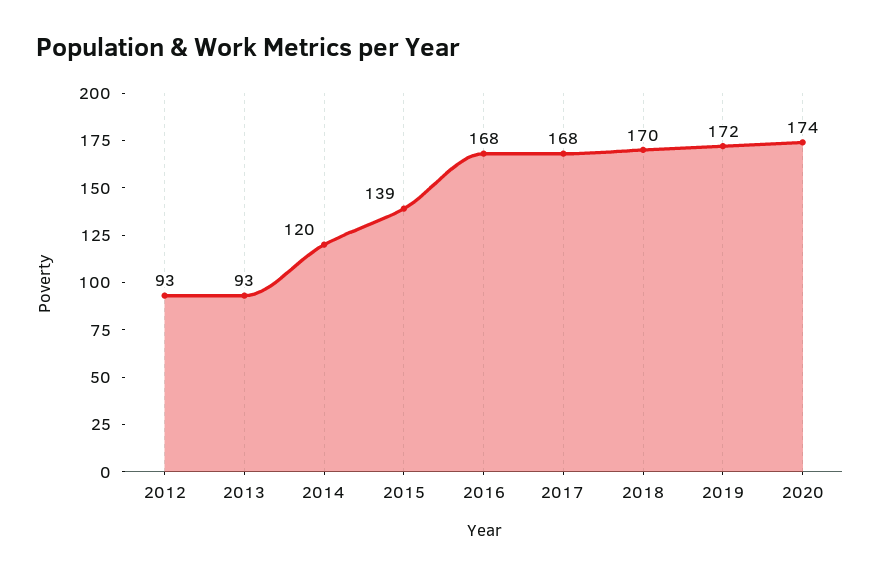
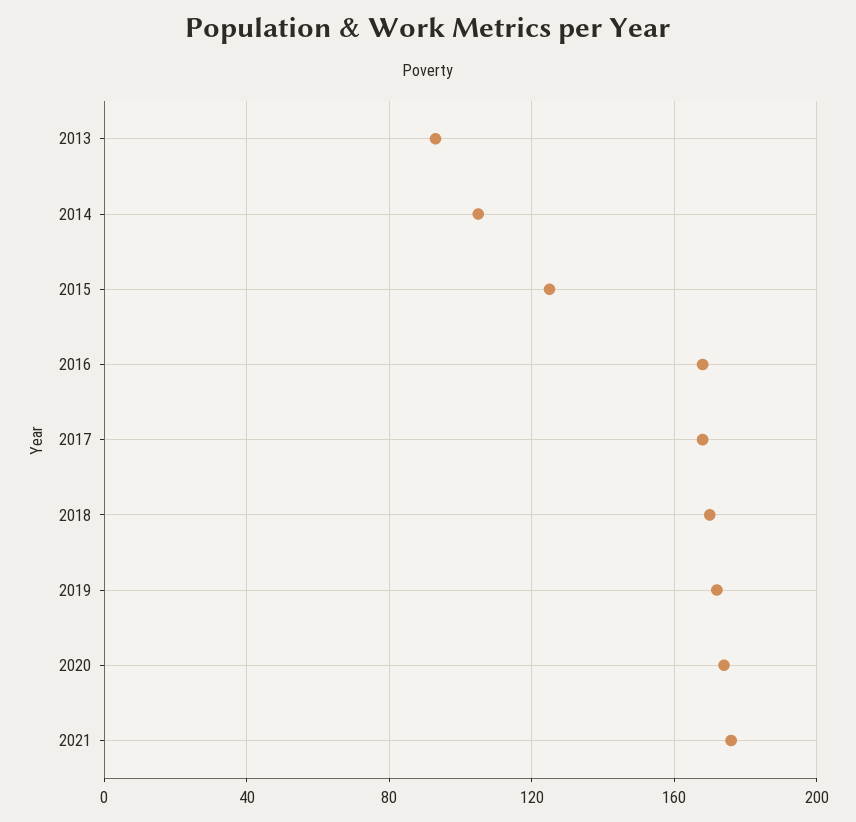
2012: 93 -> none
2014: 120 -> 105
2015: 139 -> 125
2021: none -> 175

